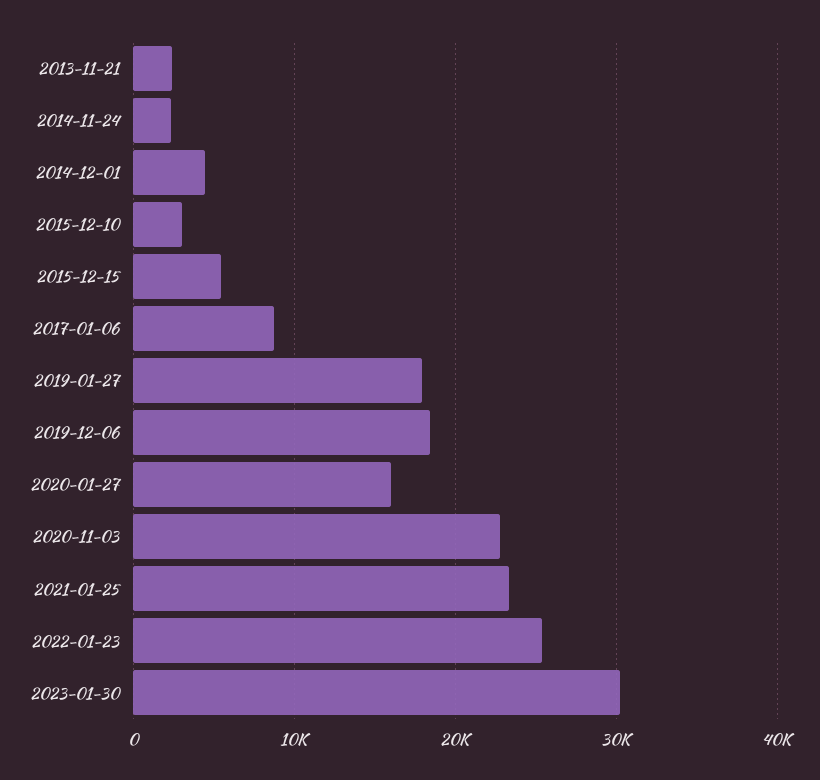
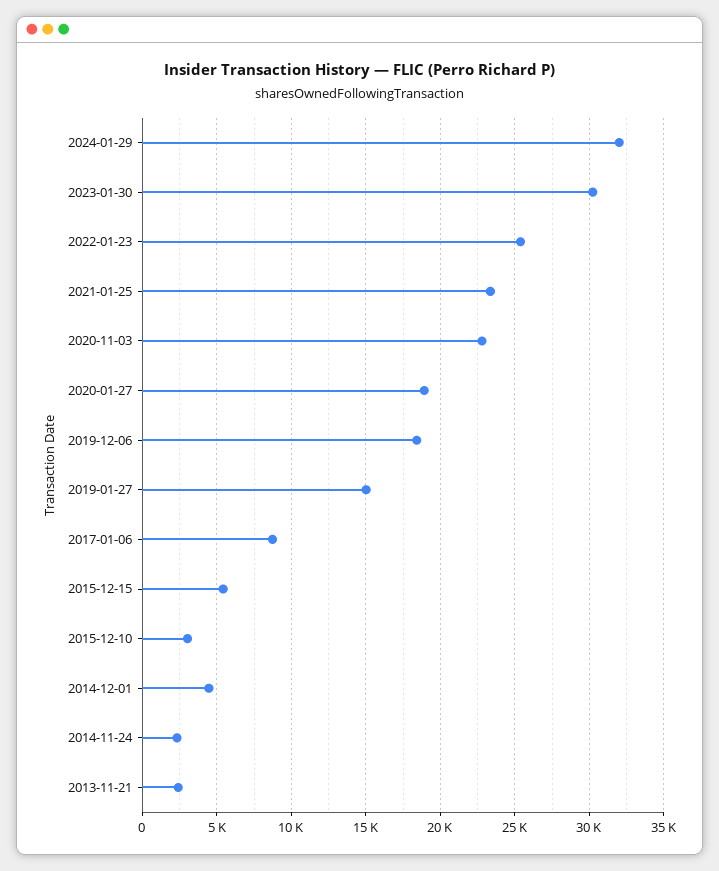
2019-01-27: 18000 -> 15000
2020-01-27: 16000 -> 19000
2024-01-29: none -> 32000

